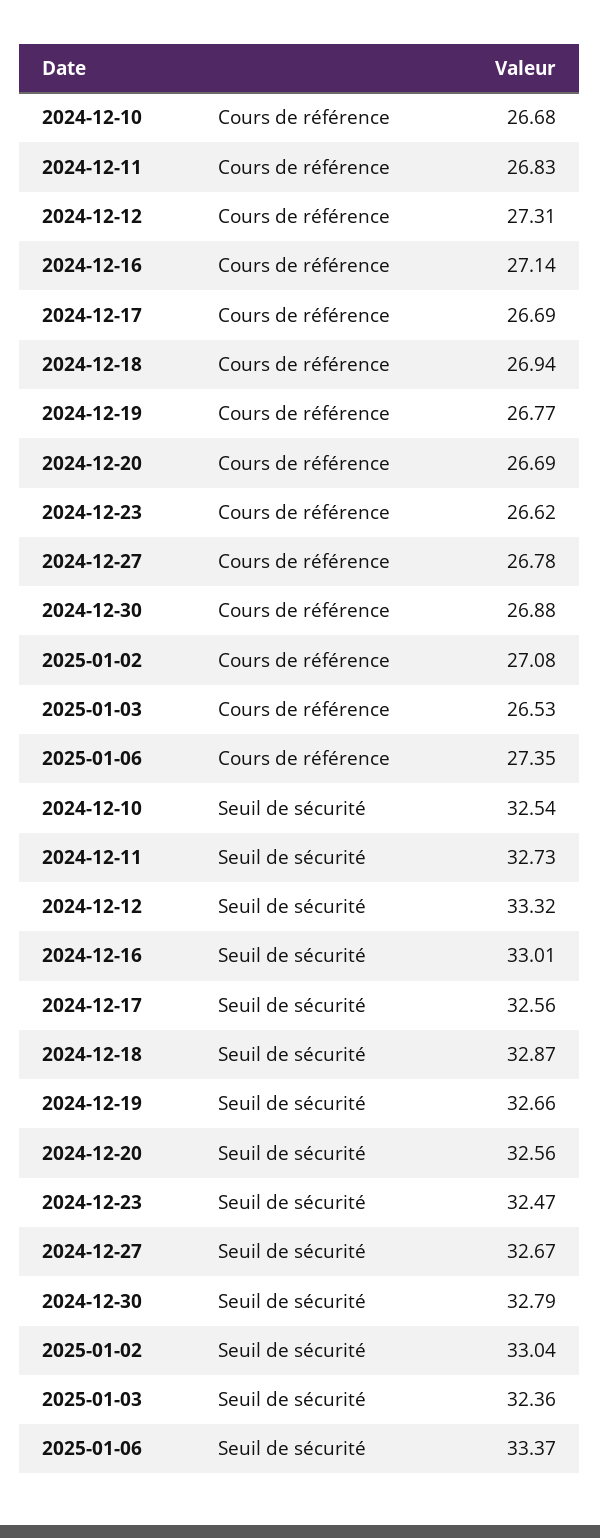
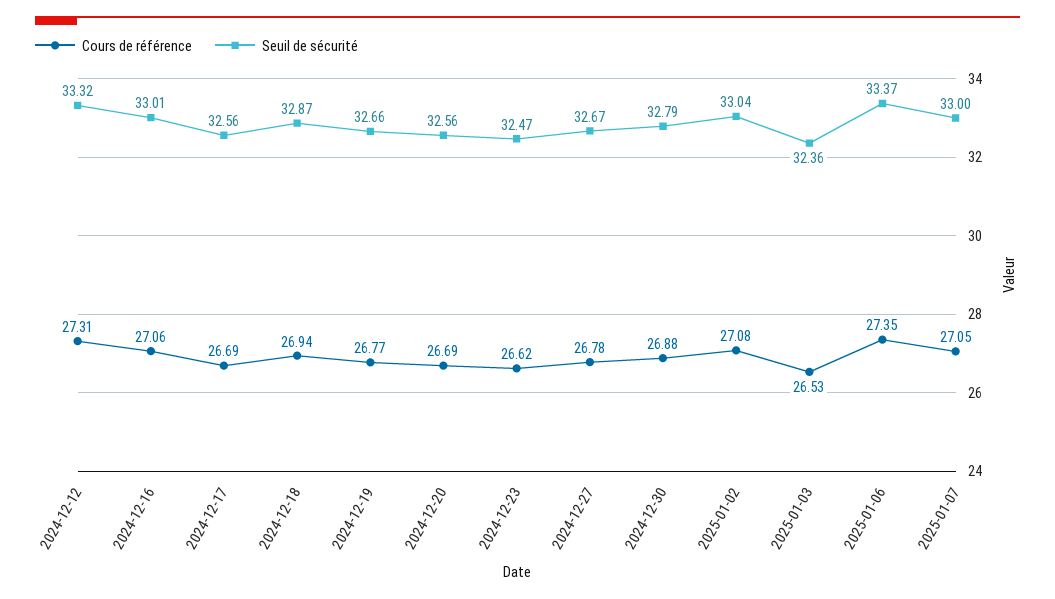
Cours de référence, 2024-12-10: 26.68 -> none
Cours de référence, 2024-12-11: 26.83 -> none
Cours de référence, 2024-12-16: 27.14 -> 27.06
Seuil de sécurité, 2024-12-10: 32.54 -> none
Seuil de sécurité, 2024-12-11: 32.73 -> none
Cours de référence, 2025-01-07: none -> 27.05
Seuil de sécurité, 2025-01-07: none -> 33

